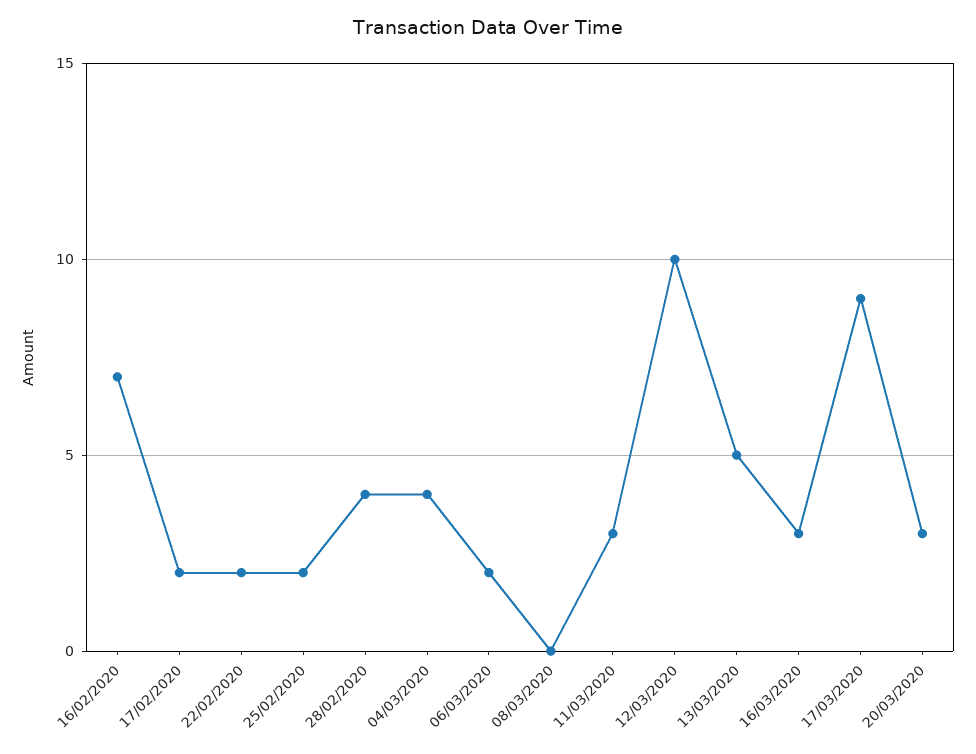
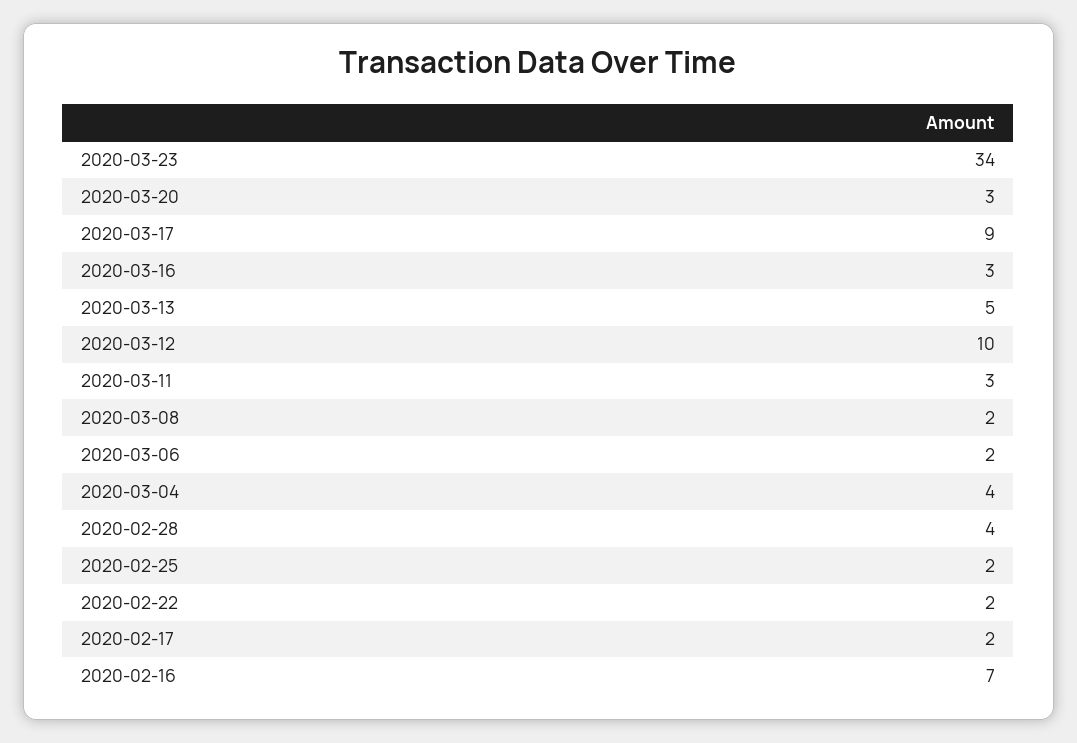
08/03/2020: 0 -> 2
2020-03-23: none -> 34

